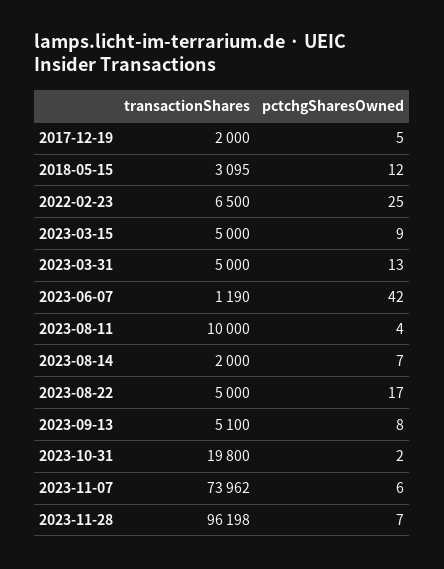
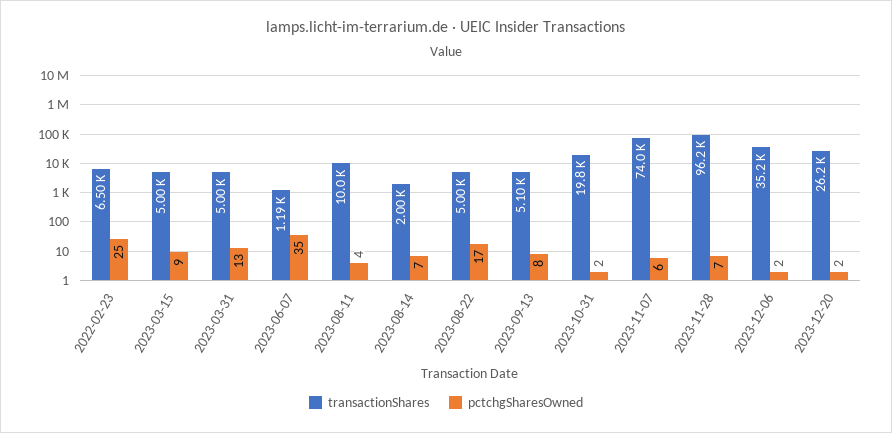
transactionShares, 2017-12-19: 2000 -> none
pctchgSharesOwned, 2017-12-19: 5 -> none
transactionShares, 2018-05-15: 3095 -> none
pctchgSharesOwned, 2018-05-15: 12 -> none
pctchgSharesOwned, 2023-06-07: 42 -> 35
transactionShares, 2023-12-06: none -> 35200
pctchgSharesOwned, 2023-12-06: none -> 2
transactionShares, 2023-12-20: none -> 26200
pctchgSharesOwned, 2023-12-20: none -> 2

